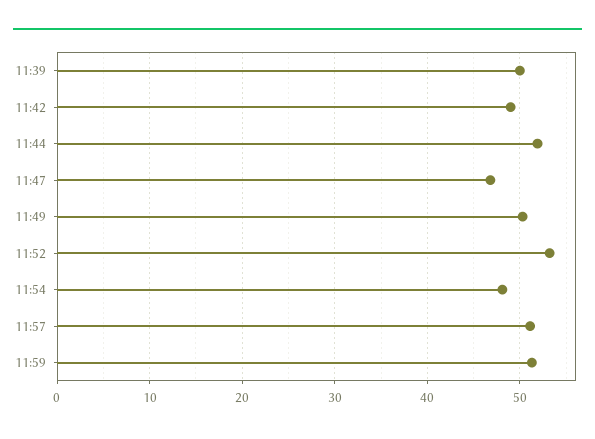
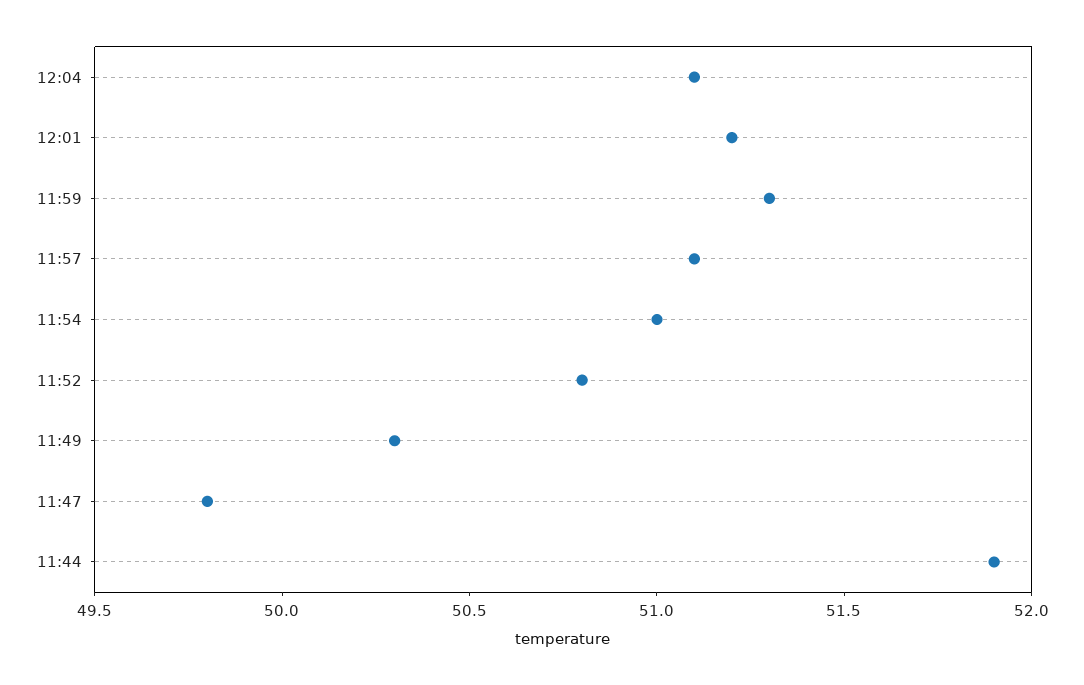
11:39: 50 -> none
11:42: 49 -> none
11:47: 47 -> 49.8
11:52: 53 -> 50.8
11:54: 48 -> 51
12:04: none -> 51.1
12:01: none -> 51.2

